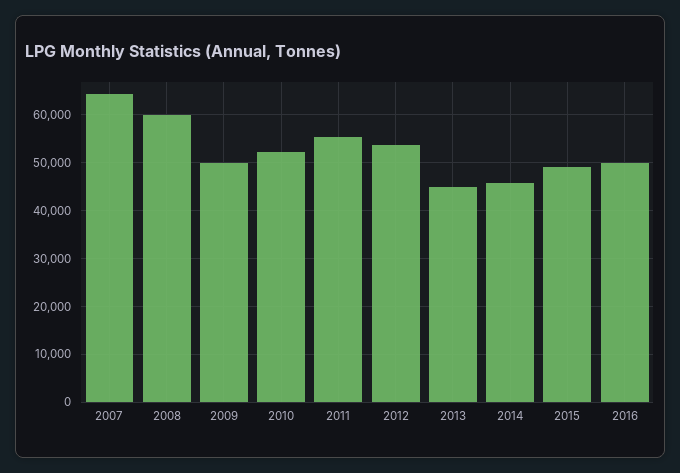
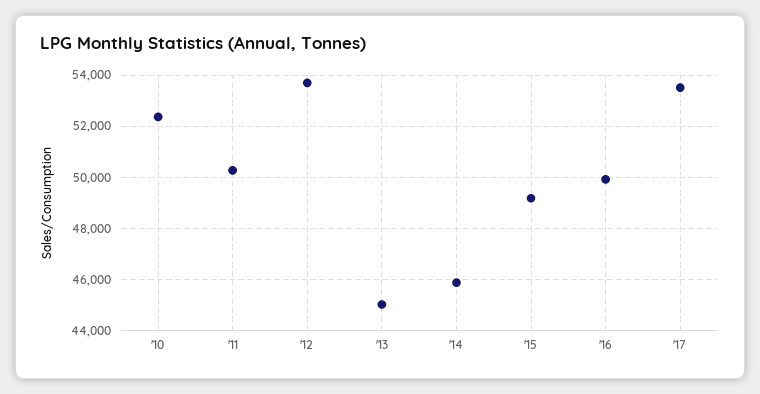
2007: 64000 -> none
2008: 60000 -> none
2009: 50000 -> none
2011: 56000 -> 50250
'17: none -> 53500

